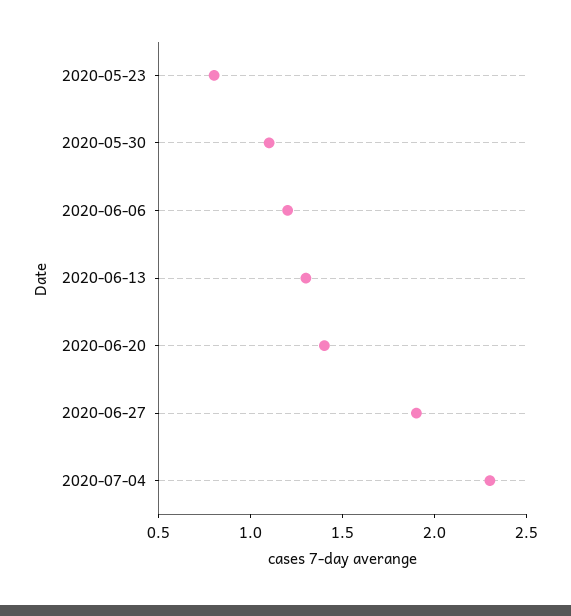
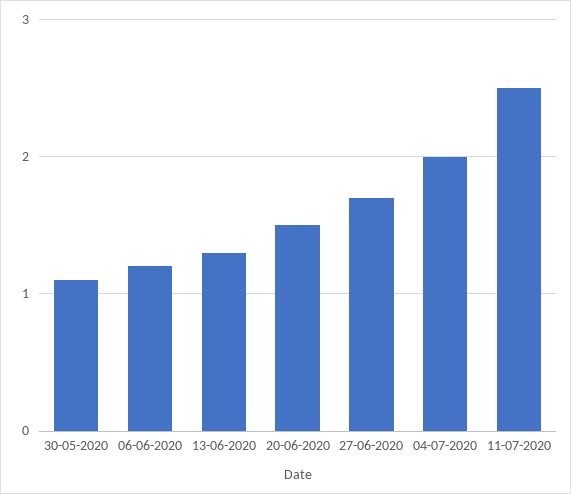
2020-05-23: 0.8 -> none
2020-06-20: 1.4 -> 1.5
2020-06-27: 1.9 -> 1.7
2020-07-04: 2.3 -> 2
11-07-2020: none -> 2.5

